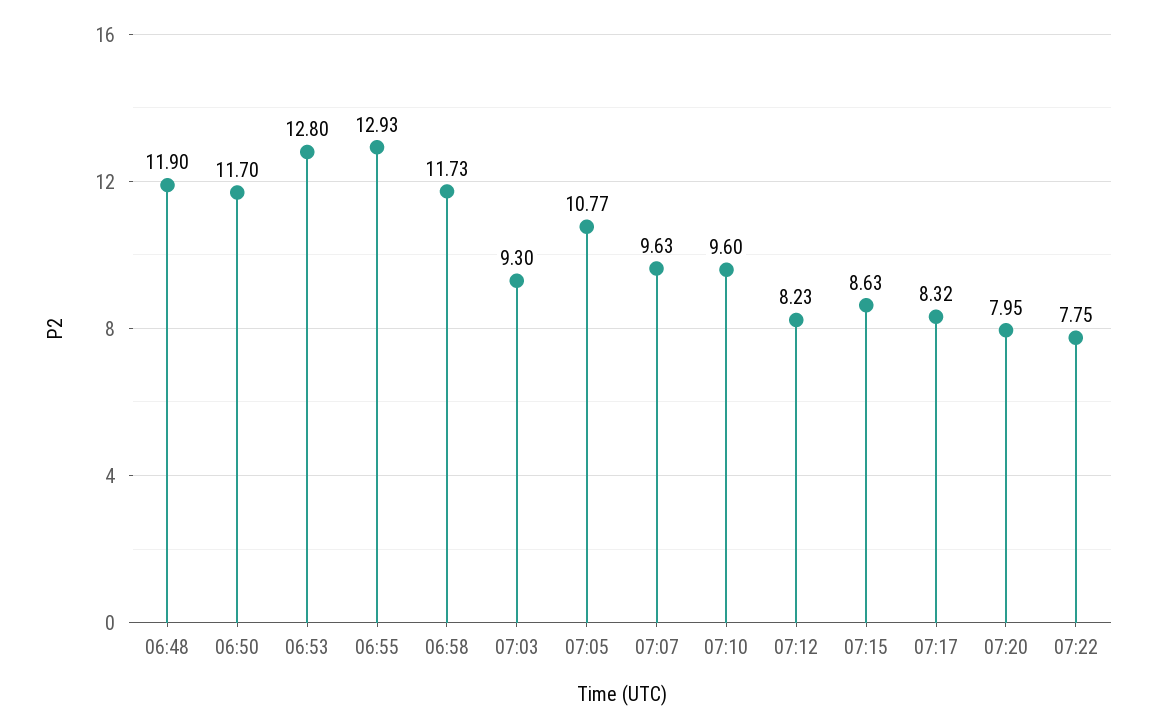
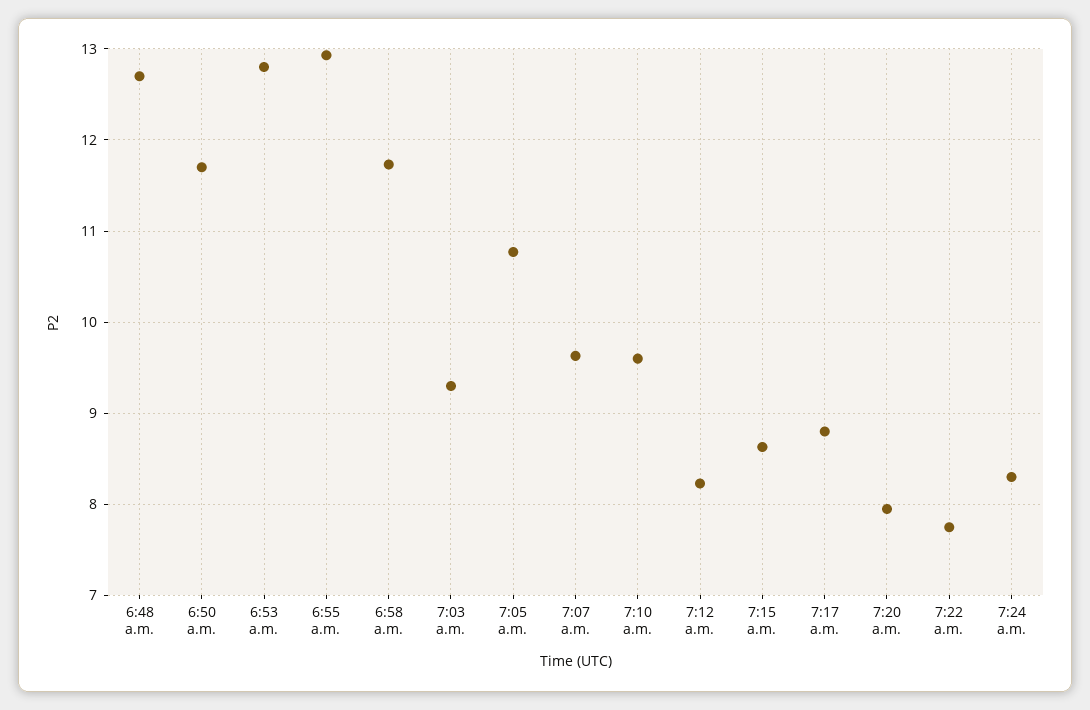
06:48: 11.9 -> 12.7
07:17: 8.32 -> 8.8
7:24 a.m.: none -> 8.3

